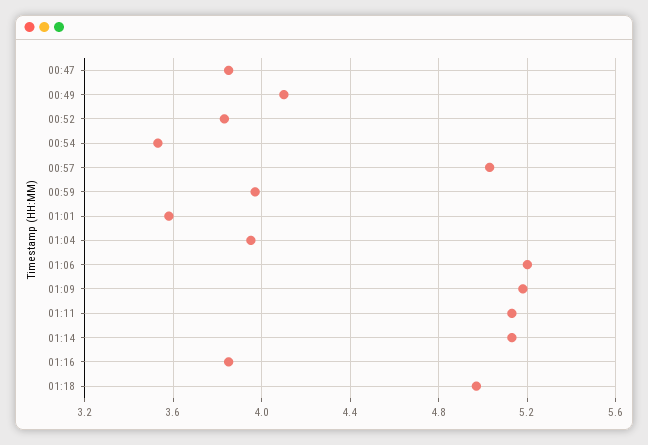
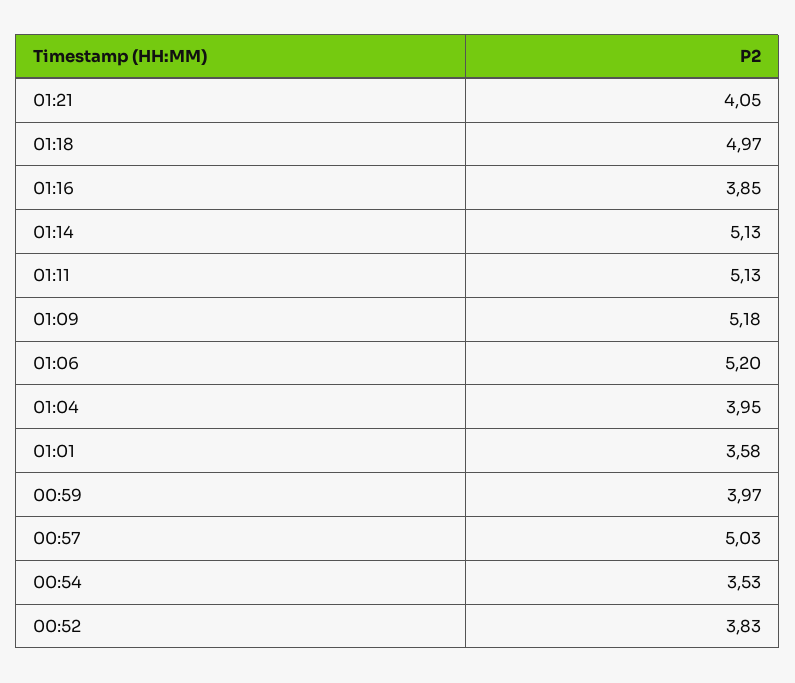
00:47: 3.85 -> none
00:49: 4.1 -> none
01:21: none -> 4.05

